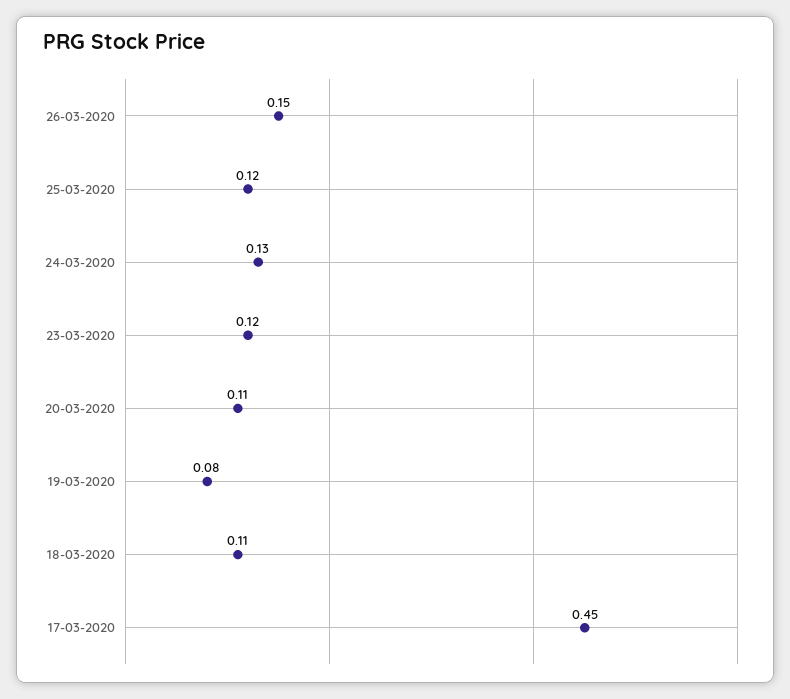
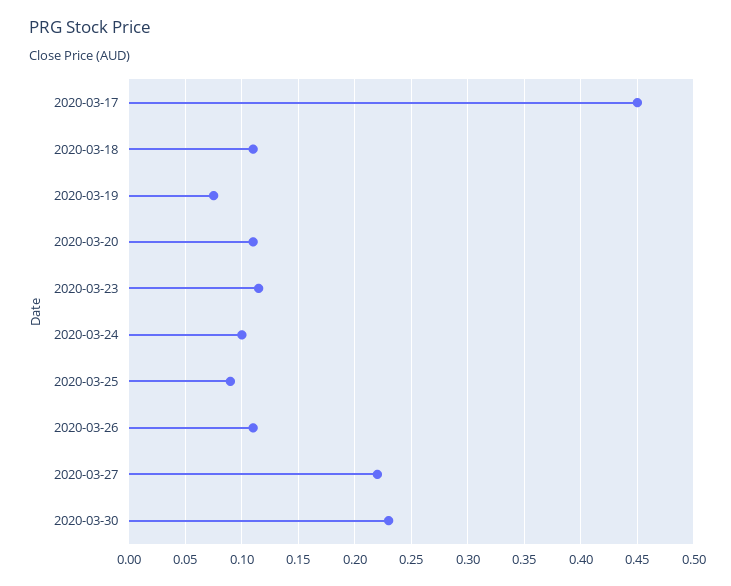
26-03-2020: 0.15 -> 0.11
25-03-2020: 0.12 -> 0.09
24-03-2020: 0.13 -> 0.1
2020-03-27: none -> 0.22
2020-03-30: none -> 0.23

